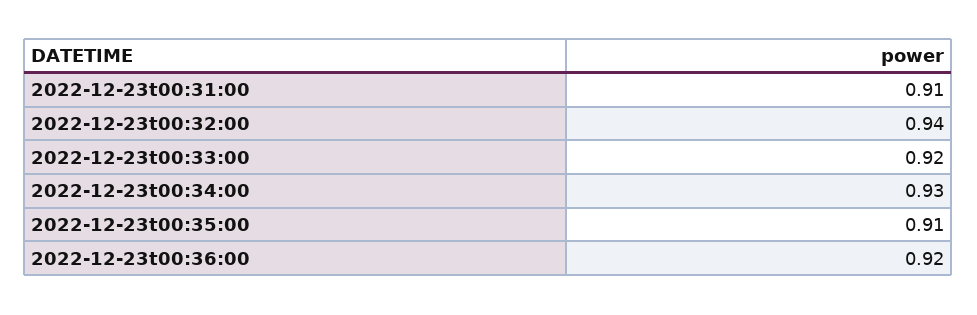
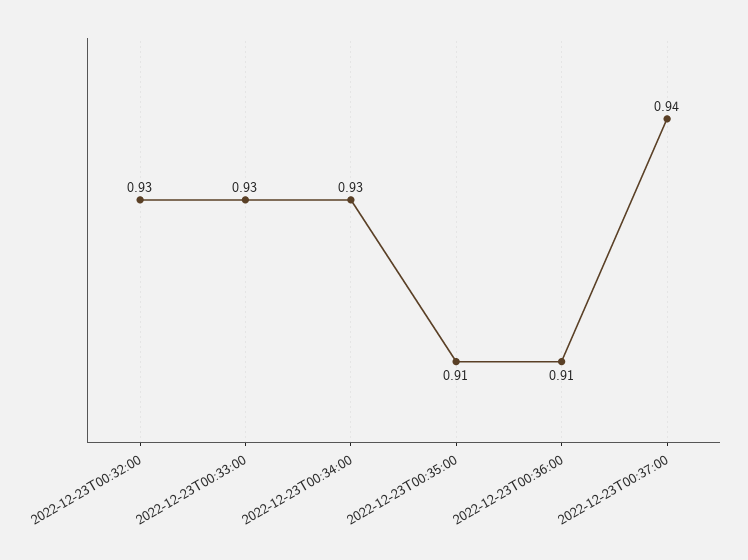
2022-12-23t00:31:00: 0.91 -> none
2022-12-23t00:32:00: 0.94 -> 0.93
2022-12-23t00:33:00: 0.92 -> 0.93
2022-12-23t00:36:00: 0.92 -> 0.91
2022-12-23T00:37:00: none -> 0.94

